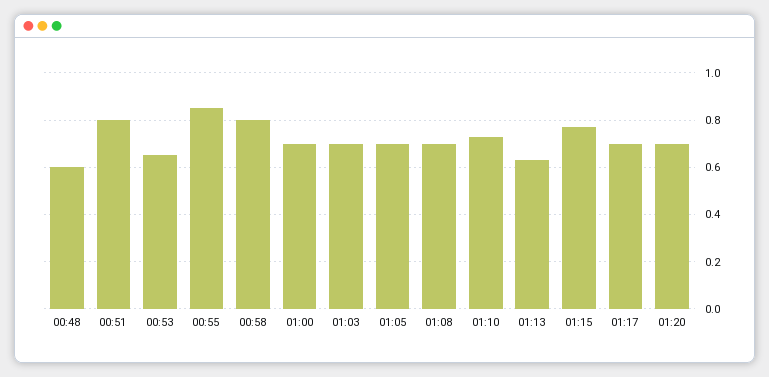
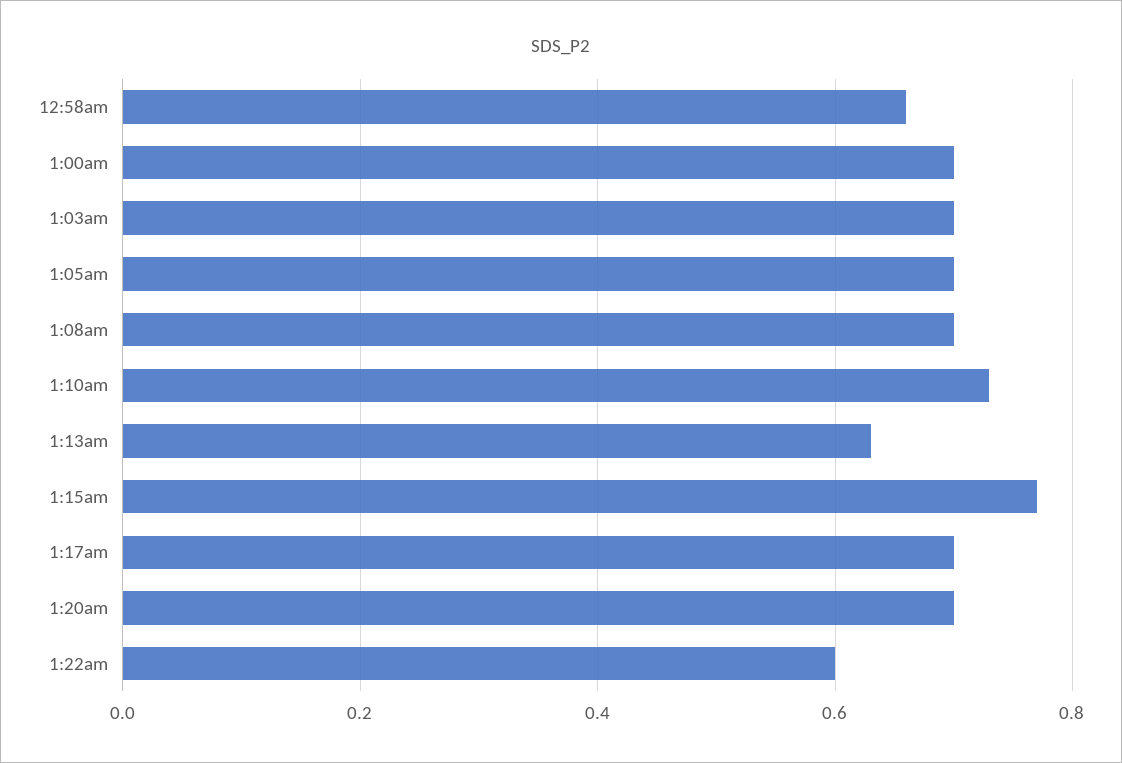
00:48: 0.6 -> none
00:51: 0.8 -> none
00:53: 0.65 -> none
00:55: 0.85 -> none
00:58: 0.8 -> 0.65
1:22am: none -> 0.6

